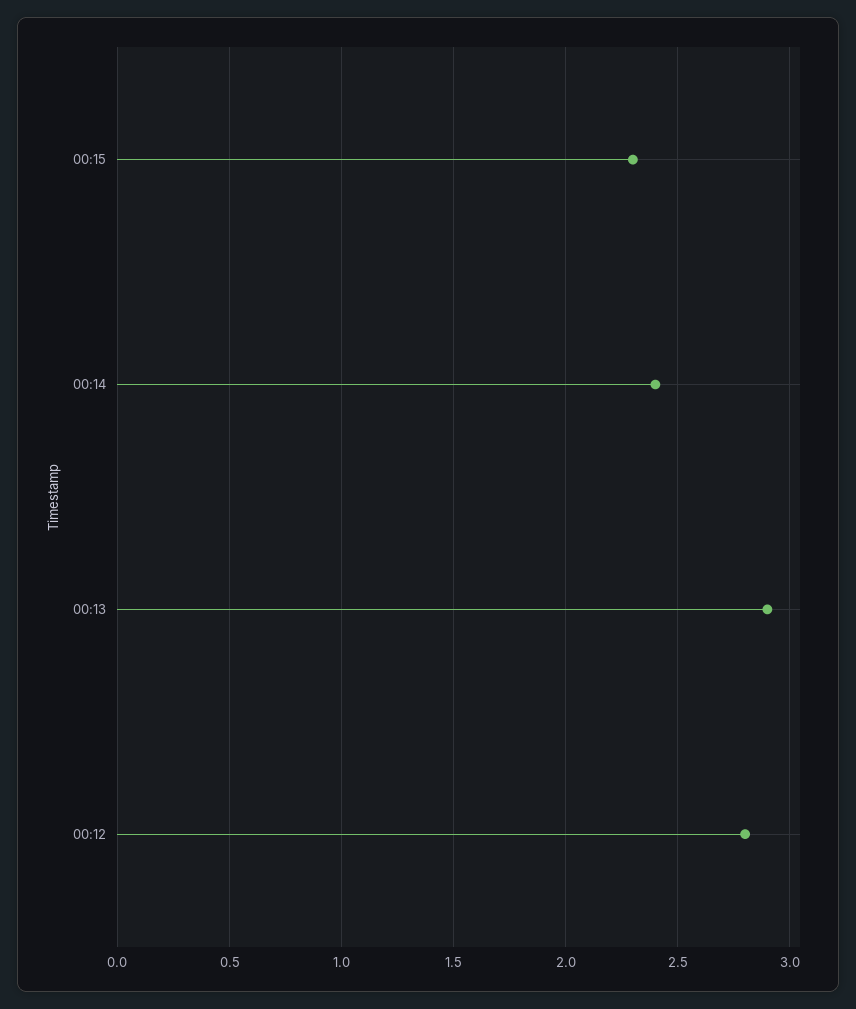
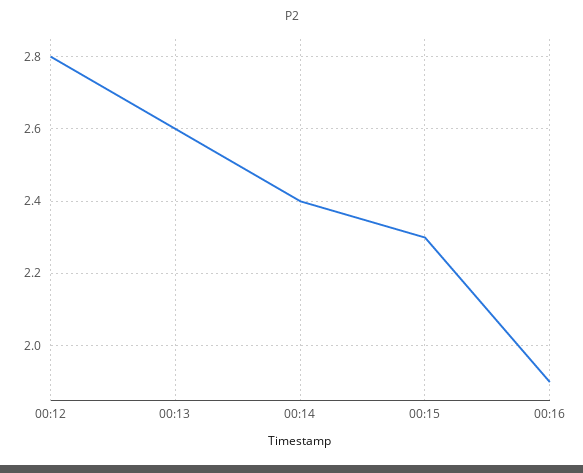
00:13: 2.9 -> 2.6
00:16: none -> 1.9

